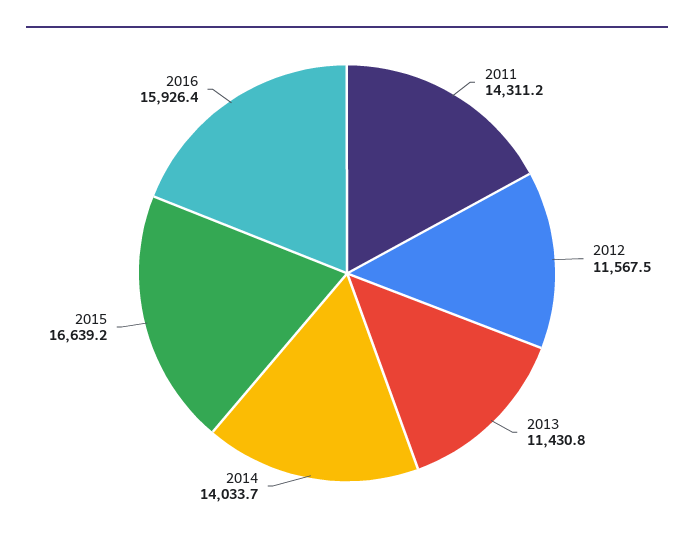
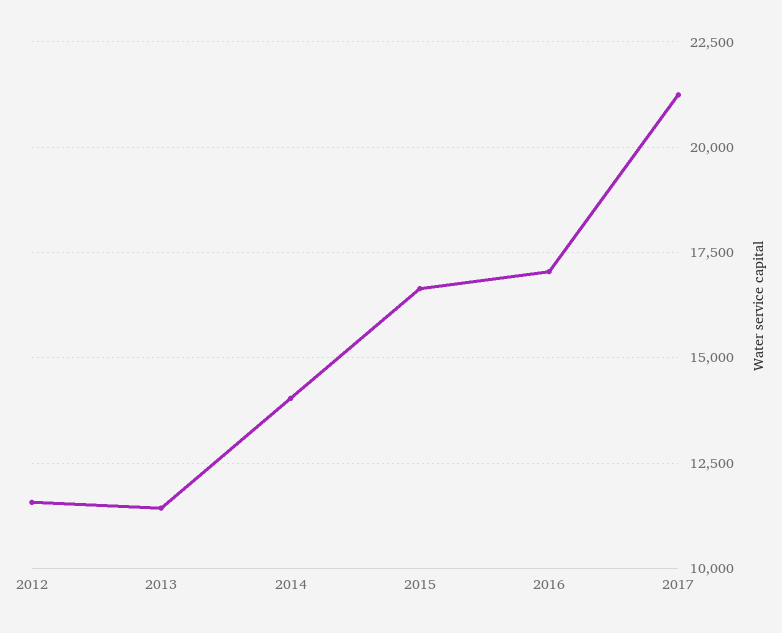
2011: 14311.2 -> none
2016: 15926.4 -> 17000
2017: none -> 21250

